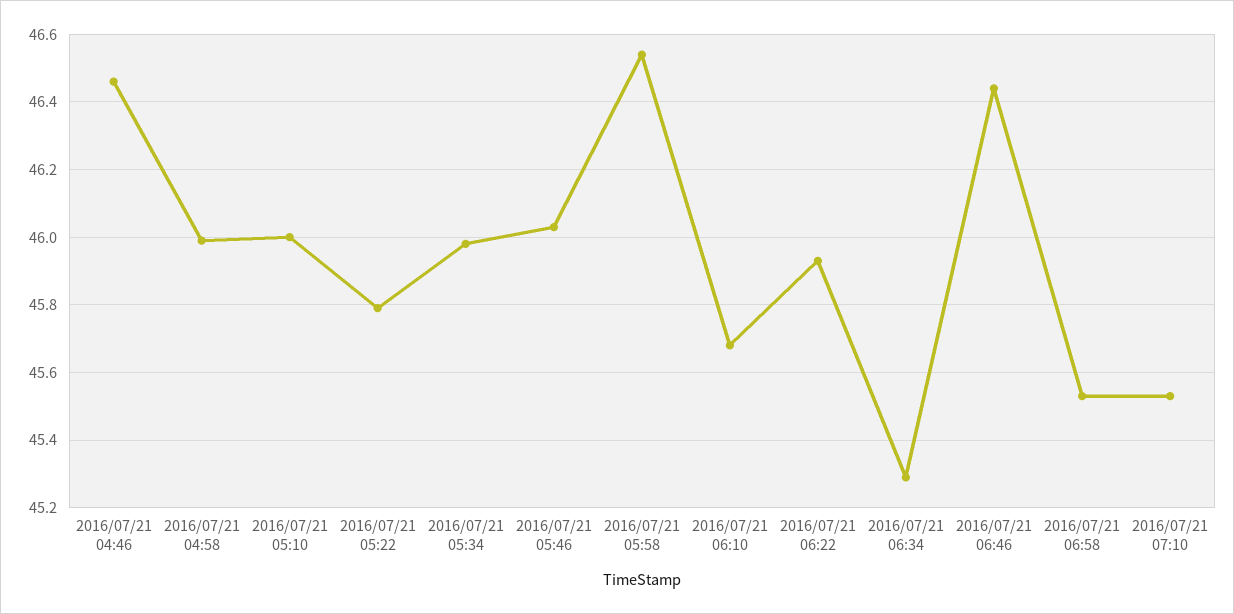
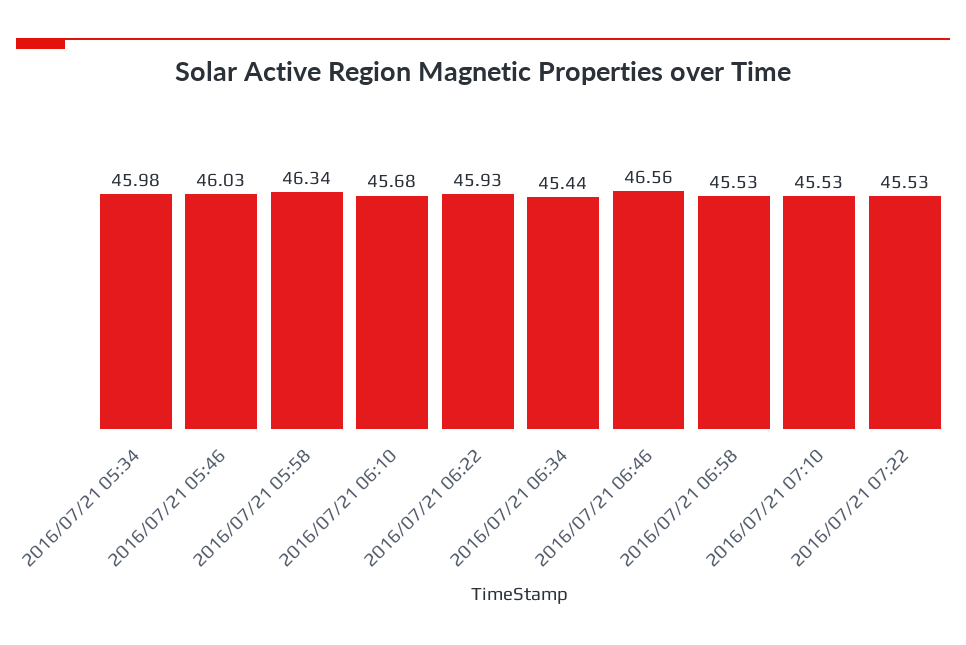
2016/07/21 04:46: 46.45 -> none
2016/07/21 04:58: 46 -> none
2016/07/21 05:10: 46 -> none
2016/07/21 05:22: 45.8 -> none
2016/07/21 05:58: 46.55 -> 46.34
2016/07/21 06:34: 45.3 -> 45.44
2016/07/21 06:46: 46.45 -> 46.56
2016/07/21 07:22: none -> 45.53

